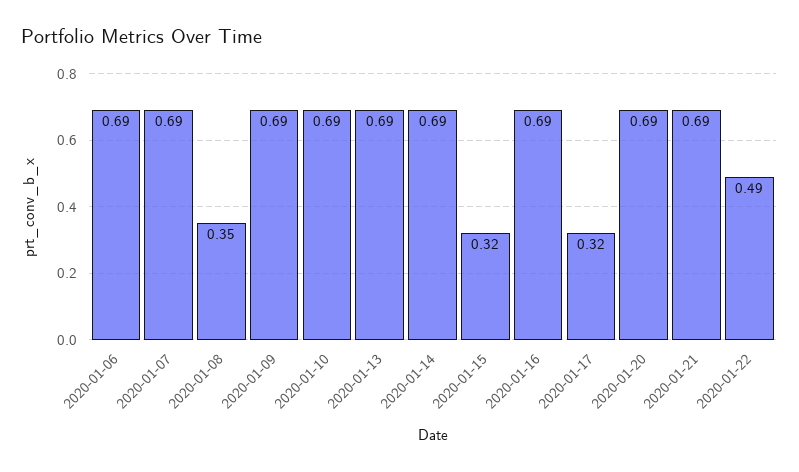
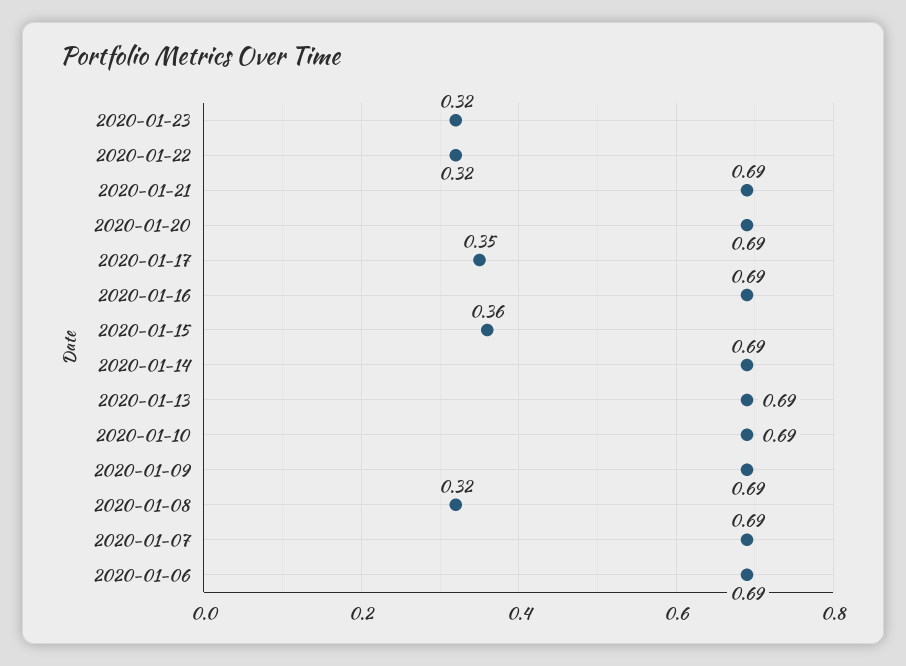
2020-01-08: 0.35 -> 0.32
2020-01-15: 0.32 -> 0.36
2020-01-17: 0.32 -> 0.35
2020-01-22: 0.49 -> 0.32
2020-01-23: none -> 0.32

